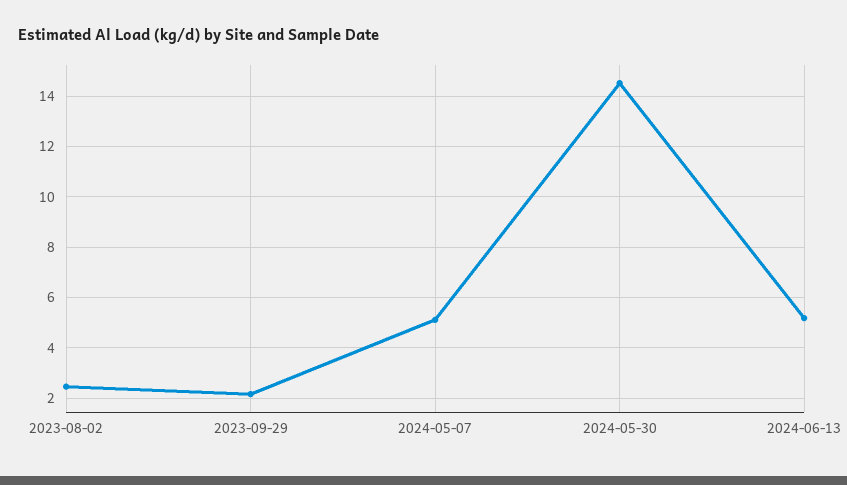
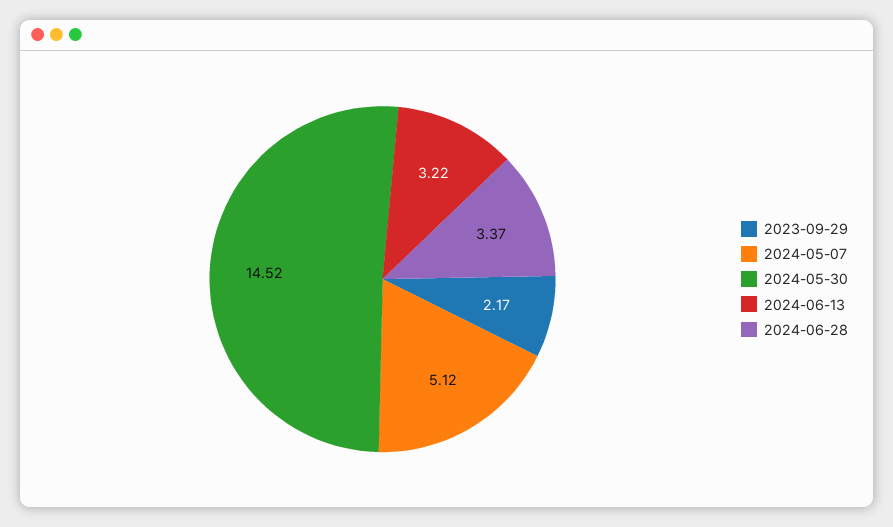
2023-08-02: 2.5 -> none
2024-06-13: 5.25 -> 3.22
2024-06-28: none -> 3.37

